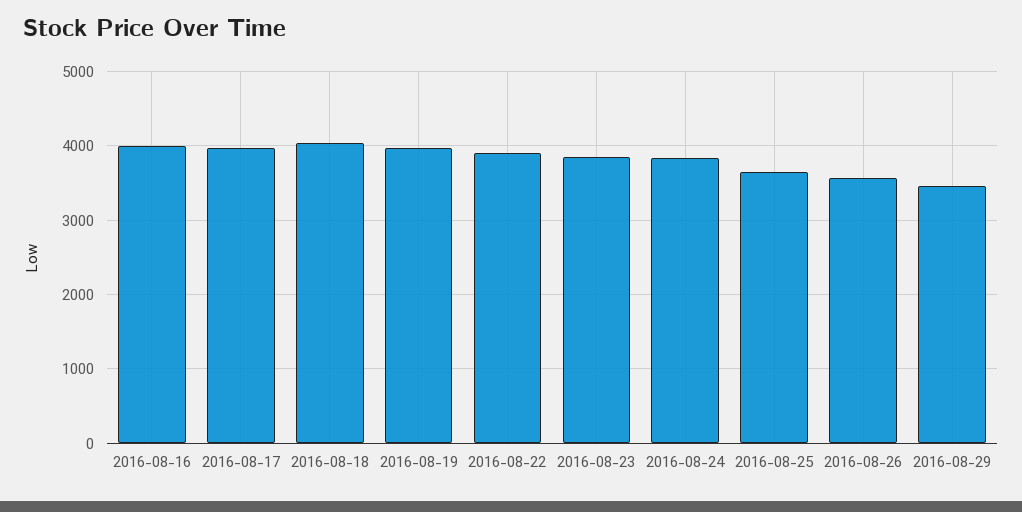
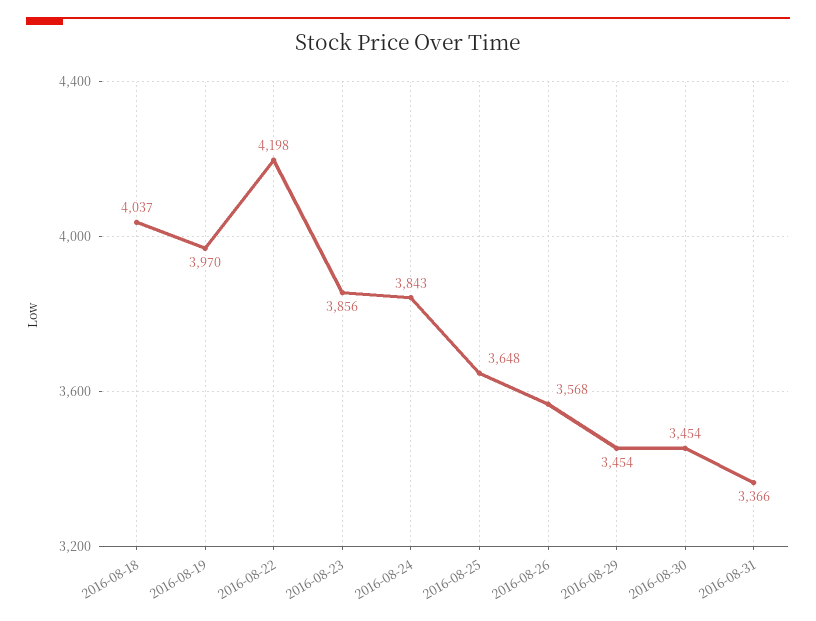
2016-08-16: 4000 -> none
2016-08-17: 4000 -> none
2016-08-22: 3900 -> 4198
2016-08-30: none -> 3454
2016-08-31: none -> 3366

